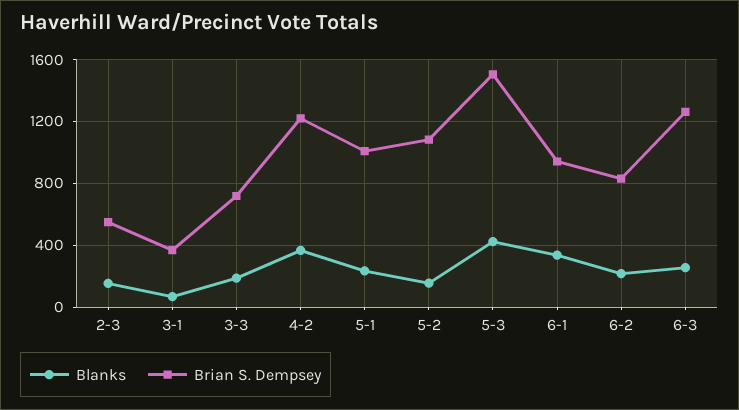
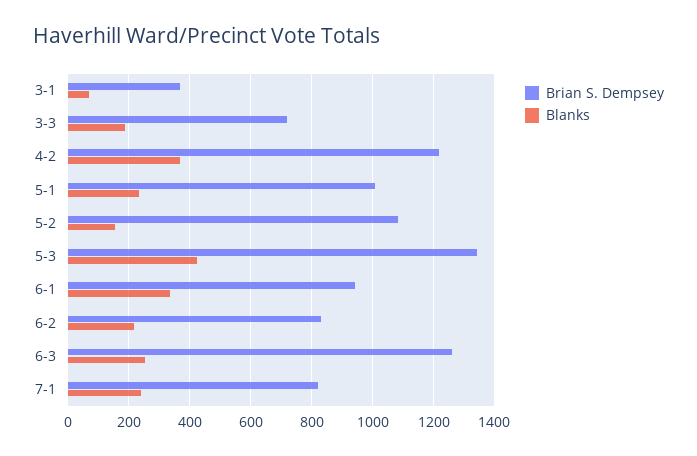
Blanks, 2-3: 150 -> none
Brian S. Dempsey, 2-3: 550 -> none
Brian S. Dempsey, 5-3: 1500 -> 1340
Brian S. Dempsey, 7-1: none -> 820
Blanks, 7-1: none -> 240

